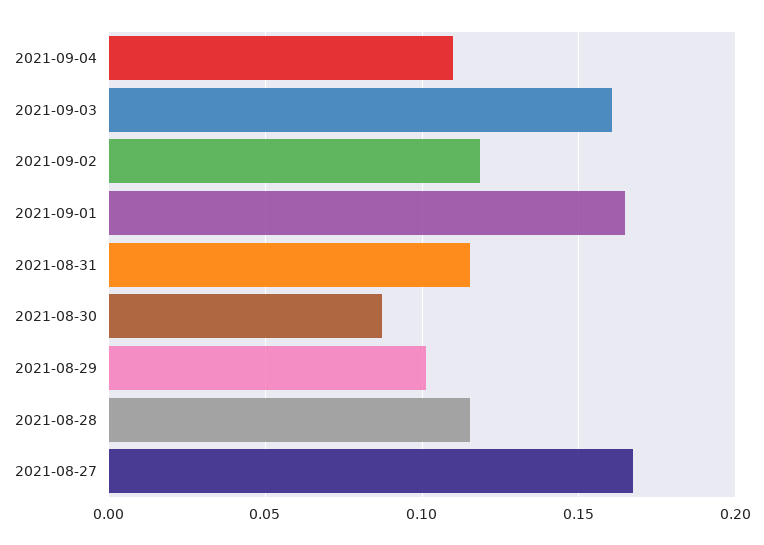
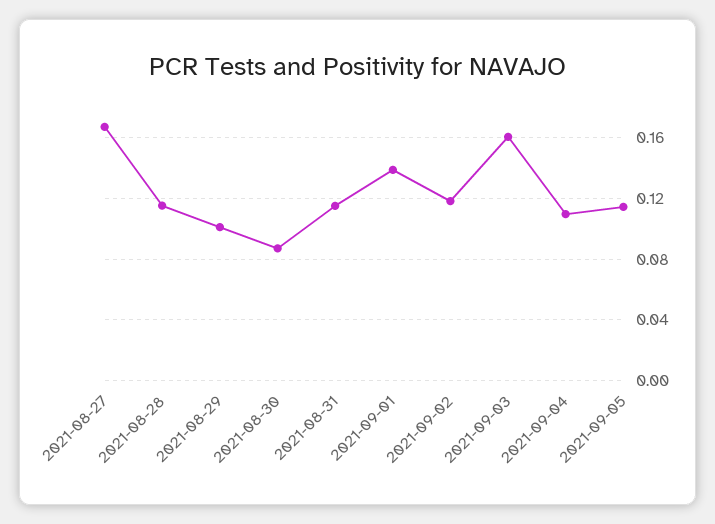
2021-09-01: 0.165 -> 0.14
2021-09-05: none -> 0.115

